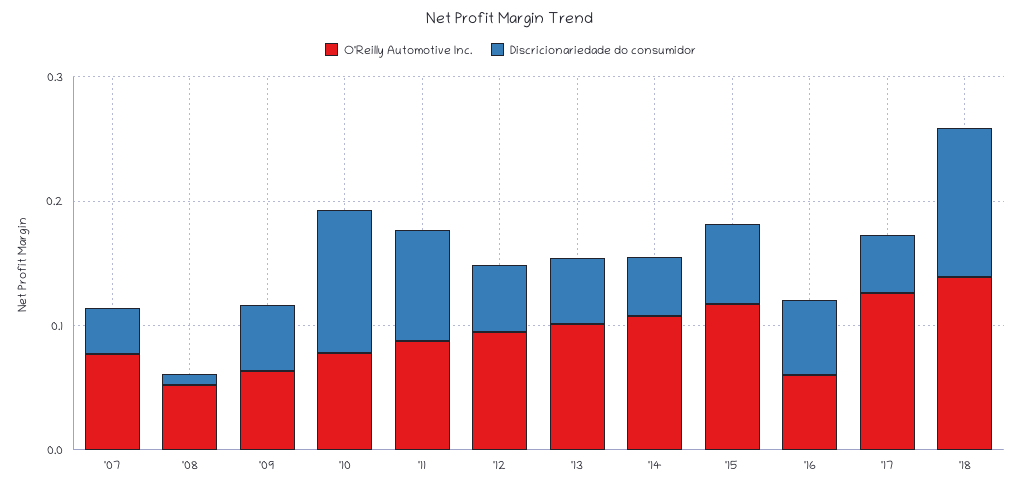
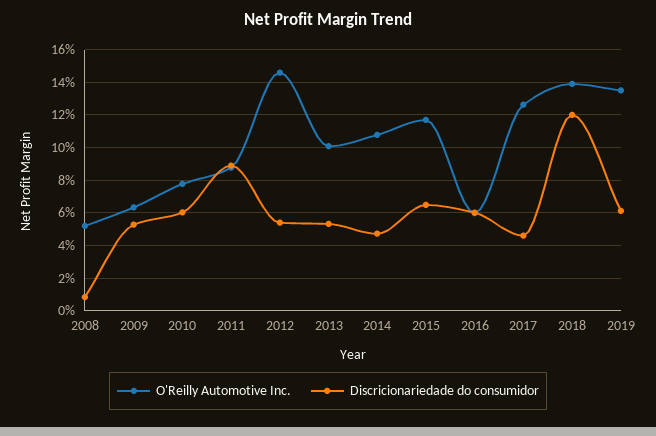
O'Reilly Automotive Inc., '07: 0.08 -> none
Discricionariedade do consumidor, '07: 0.04 -> none
Discricionariedade do consumidor, '10: 0.12 -> 0.06
O'Reilly Automotive Inc., '12: 0.1 -> 0.145
O'Reilly Automotive Inc., 2019: none -> 0.135
Discricionariedade do consumidor, 2019: none -> 0.06

